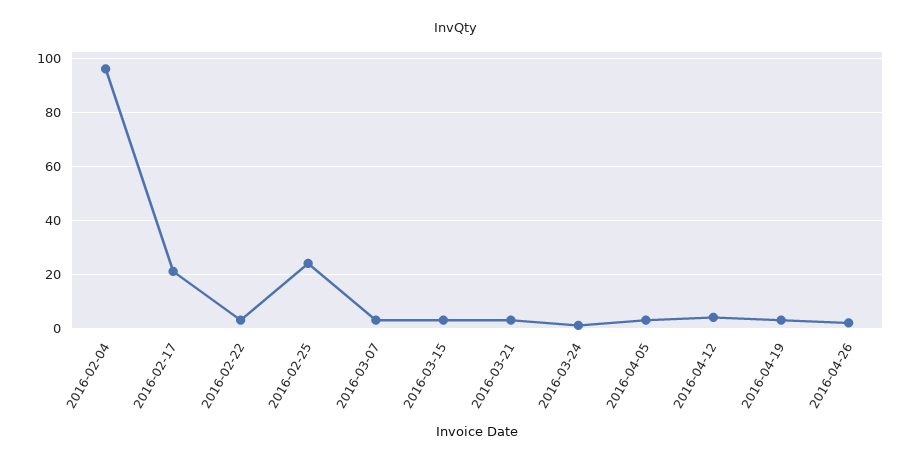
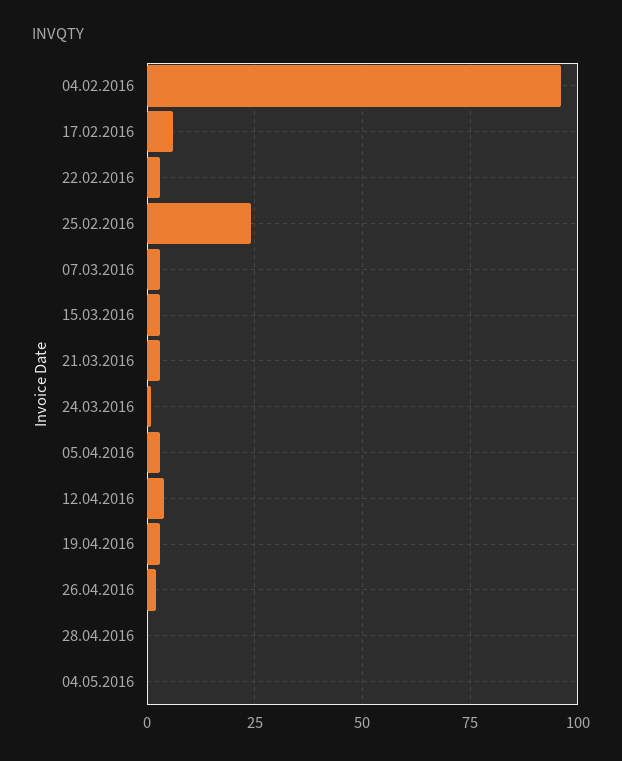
2016-02-17: 20 -> 5
28.04.2016: none -> 0
04.05.2016: none -> 0

